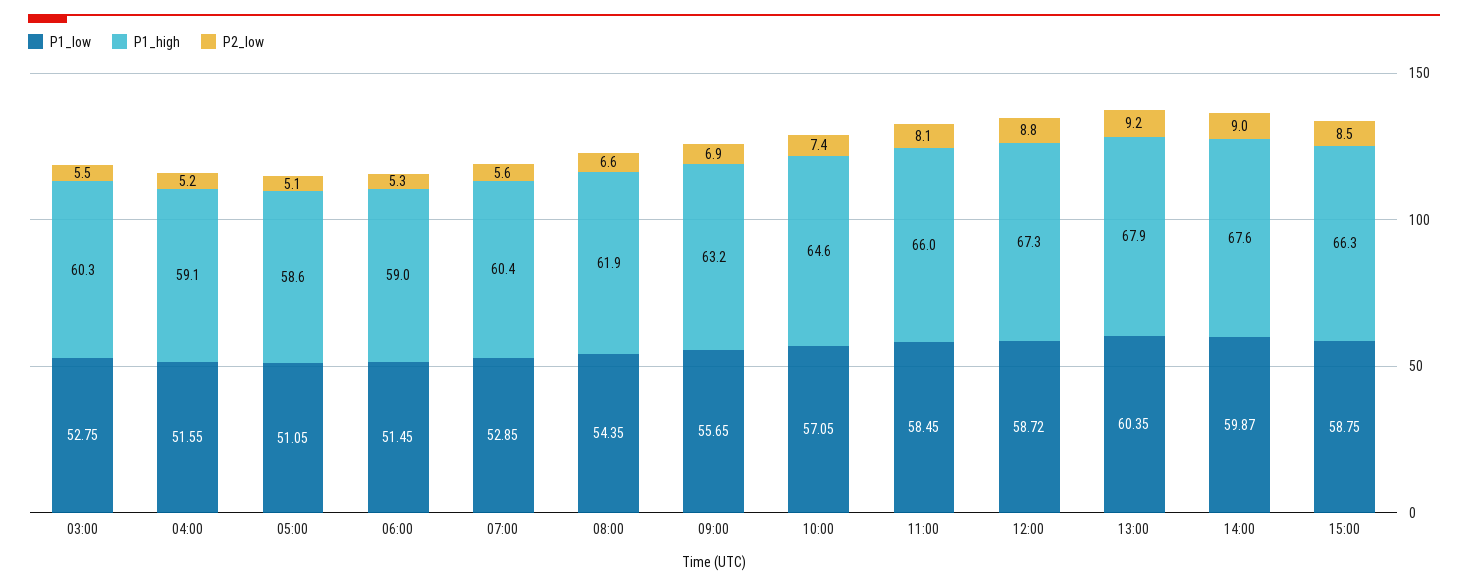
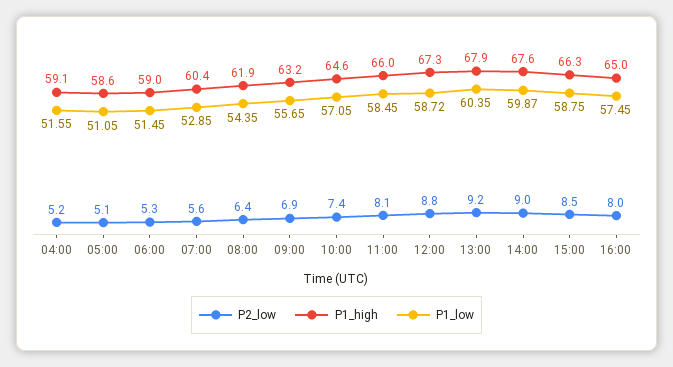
P1_low, 03:00: 52.75 -> none
P1_high, 03:00: 60.3 -> none
P2_low, 03:00: 5.5 -> none
P2_low, 08:00: 6.6 -> 6.4
P2_low, 16:00: none -> 8
P1_high, 16:00: none -> 65
P1_low, 16:00: none -> 57.45

